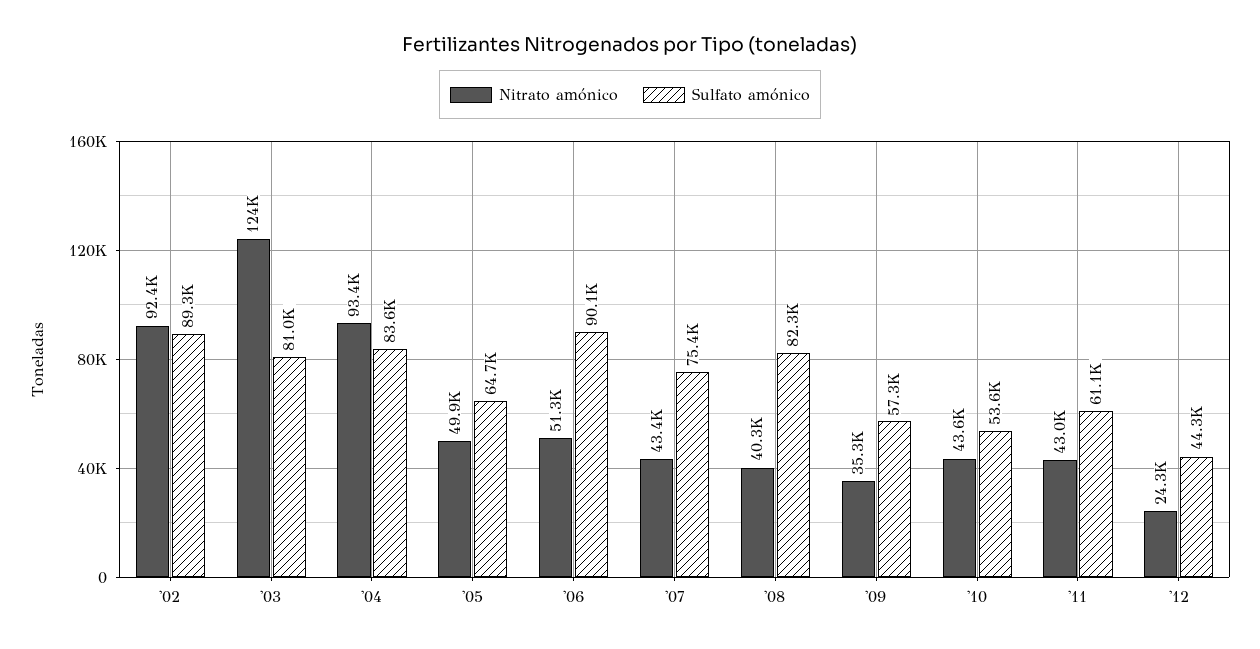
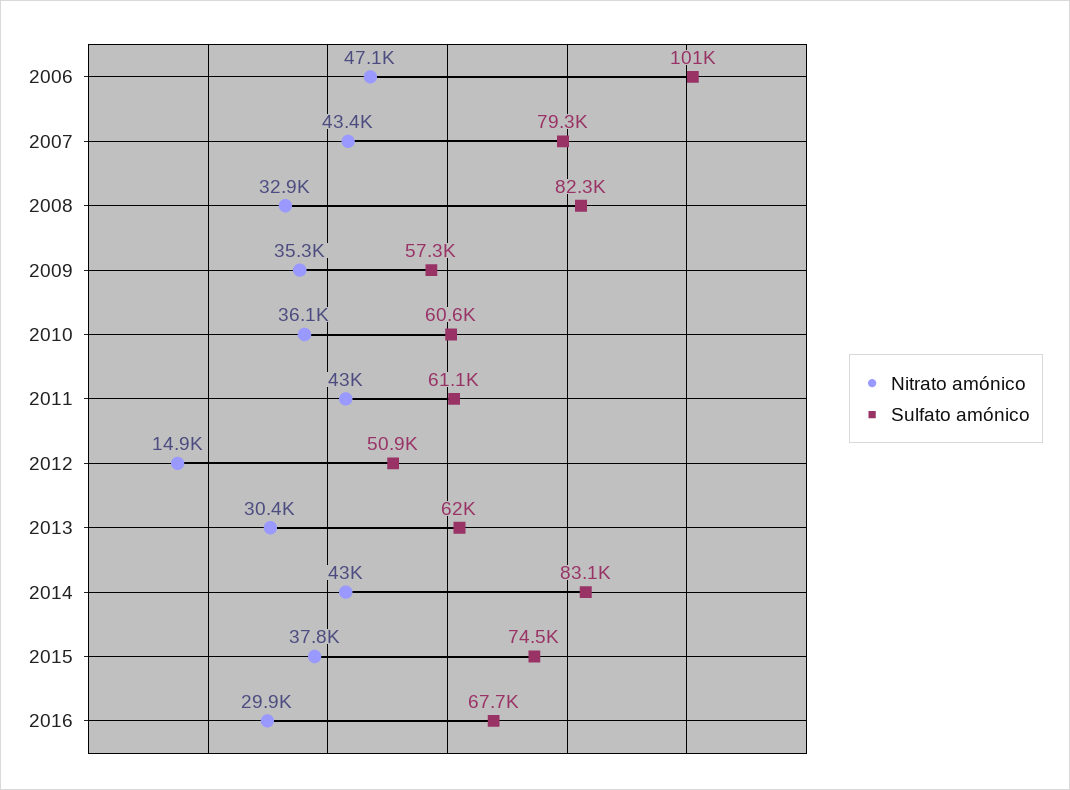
Nitrato amónico, '02: 92400 -> none
Sulfato amónico, '02: 89300 -> none
Nitrato amónico, '03: 124000 -> none
Sulfato amónico, '03: 81000 -> none
Nitrato amónico, '04: 93400 -> none
Sulfato amónico, '04: 83600 -> none
Nitrato amónico, '05: 49900 -> none
Sulfato amónico, '05: 64700 -> none
Nitrato amónico, '06: 51300 -> 47100
Sulfato amónico, '06: 90100 -> 101000
Sulfato amónico, '07: 75400 -> 79300
Nitrato amónico, '08: 40300 -> 32900
Nitrato amónico, '10: 43600 -> 36100
Sulfato amónico, '10: 53600 -> 60600
Nitrato amónico, '12: 24300 -> 14900
Sulfato amónico, '12: 44300 -> 50900
Nitrato amónico, 2013: none -> 30400
Sulfato amónico, 2013: none -> 62000
Nitrato amónico, 2014: none -> 43000
Sulfato amónico, 2014: none -> 83100
Nitrato amónico, 2015: none -> 37800
Sulfato amónico, 2015: none -> 74500
Nitrato amónico, 2016: none -> 29900
Sulfato amónico, 2016: none -> 67700

